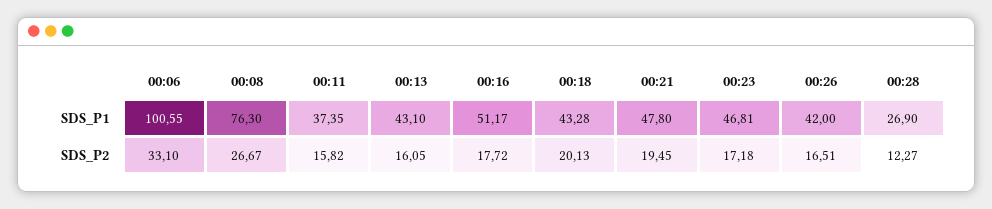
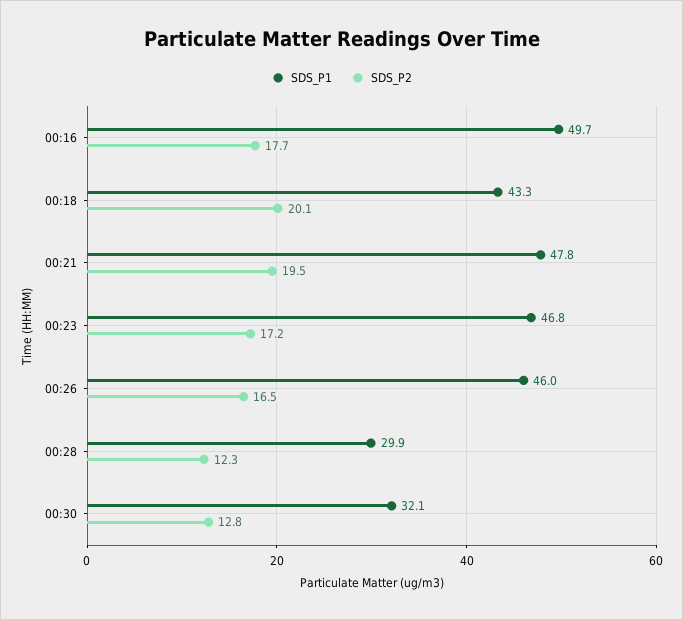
SDS_P1, 00:06: 100.55 -> none
SDS_P1, 00:08: 76.3 -> none
SDS_P1, 00:11: 37.35 -> none
SDS_P1, 00:13: 43.1 -> none
SDS_P1, 00:16: 51.17 -> 49.7
SDS_P1, 00:26: 42 -> 46
SDS_P1, 00:28: 26.9 -> 29.9
SDS_P2, 00:06: 33.1 -> none
SDS_P2, 00:08: 26.67 -> none
SDS_P2, 00:11: 15.82 -> none
SDS_P2, 00:13: 16.05 -> none
SDS_P1, 00:30: none -> 32.1
SDS_P2, 00:30: none -> 12.8

